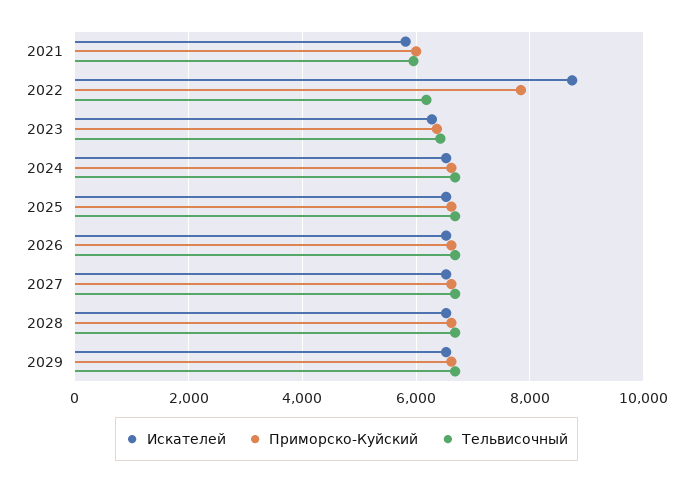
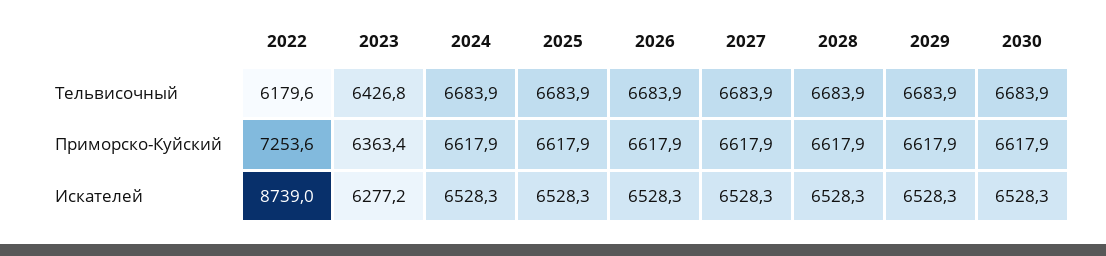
Искателей, 2021: 5800 -> none
Приморско-Куйский, 2021: 6000 -> none
Тельвисочный, 2021: 6000 -> none
Приморско-Куйский, 2022: 7800 -> 7253.6
Тельвисочный, 2030: none -> 6683.9
Приморско-Куйский, 2030: none -> 6617.9
Искателей, 2030: none -> 6528.3

